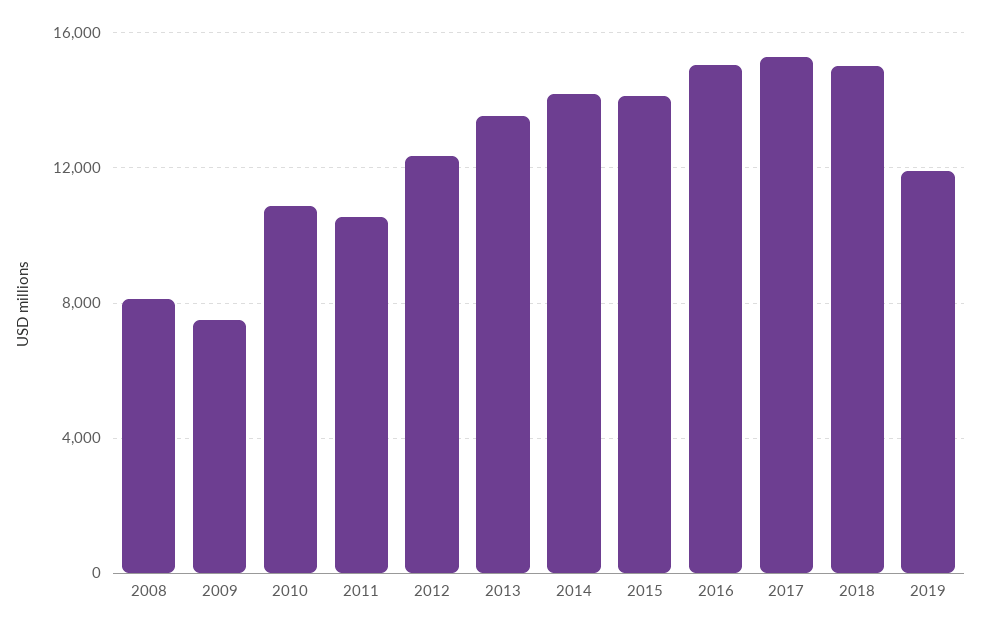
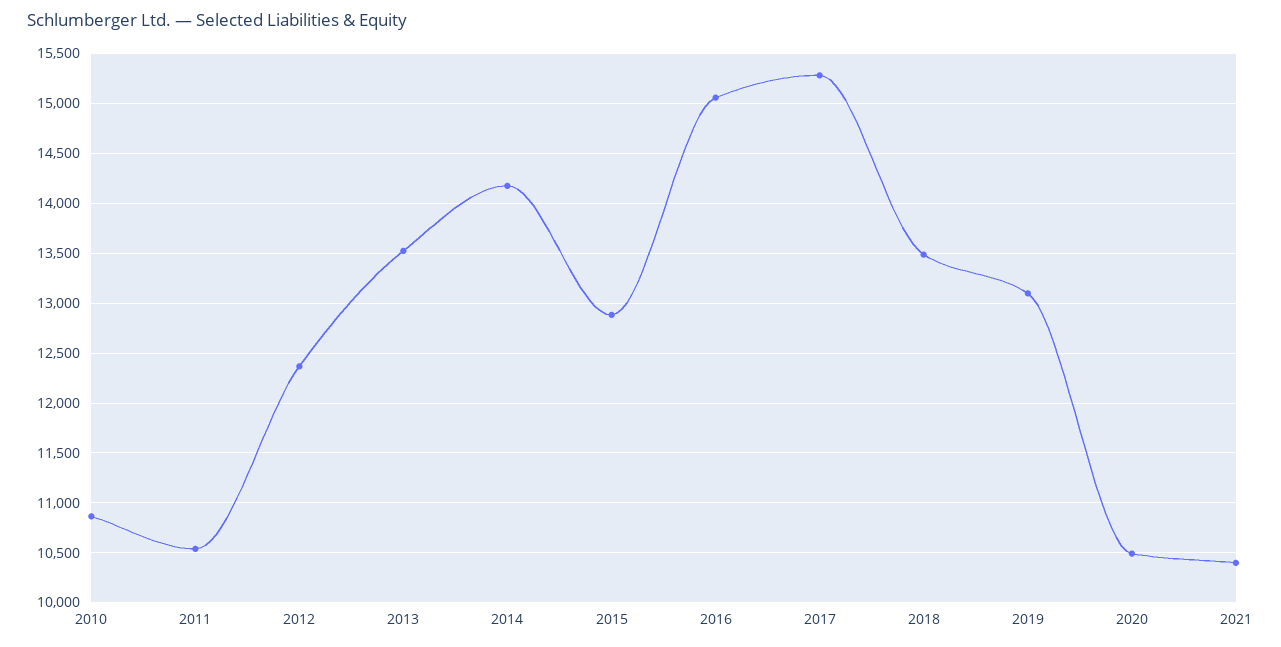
2008: 8000 -> none
2009: 7500 -> none
2015: 14000 -> 12900
2018: 15000 -> 13500
2019: 12000 -> 13100
2020: none -> 10500
2021: none -> 10400

